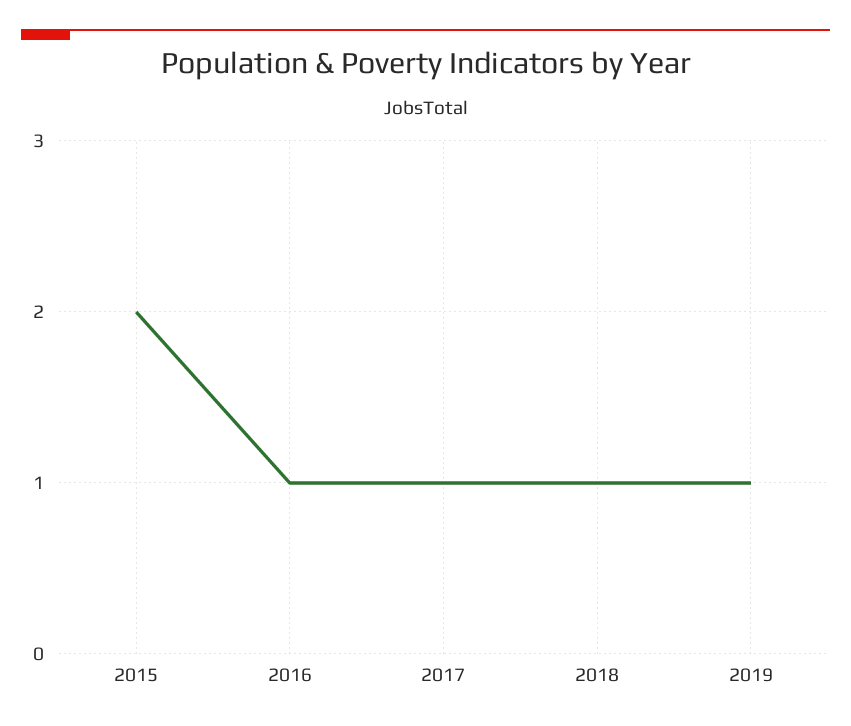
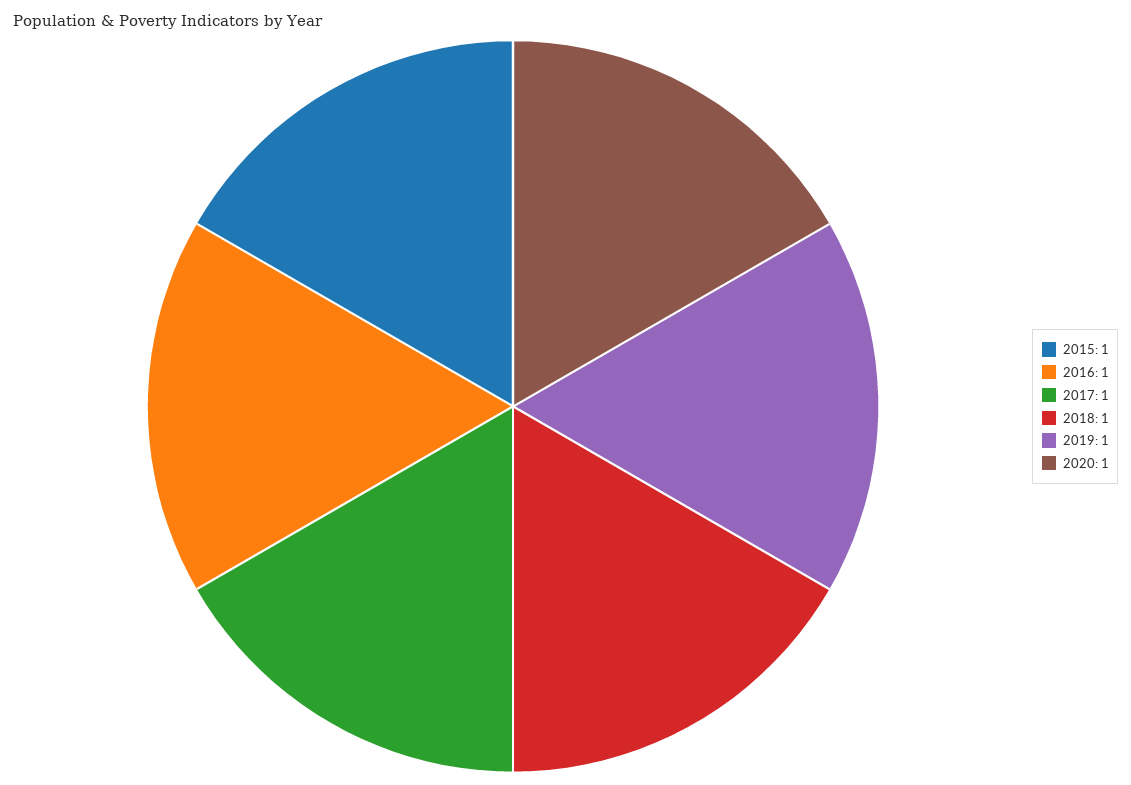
2015: 2 -> 1
2020: none -> 1

